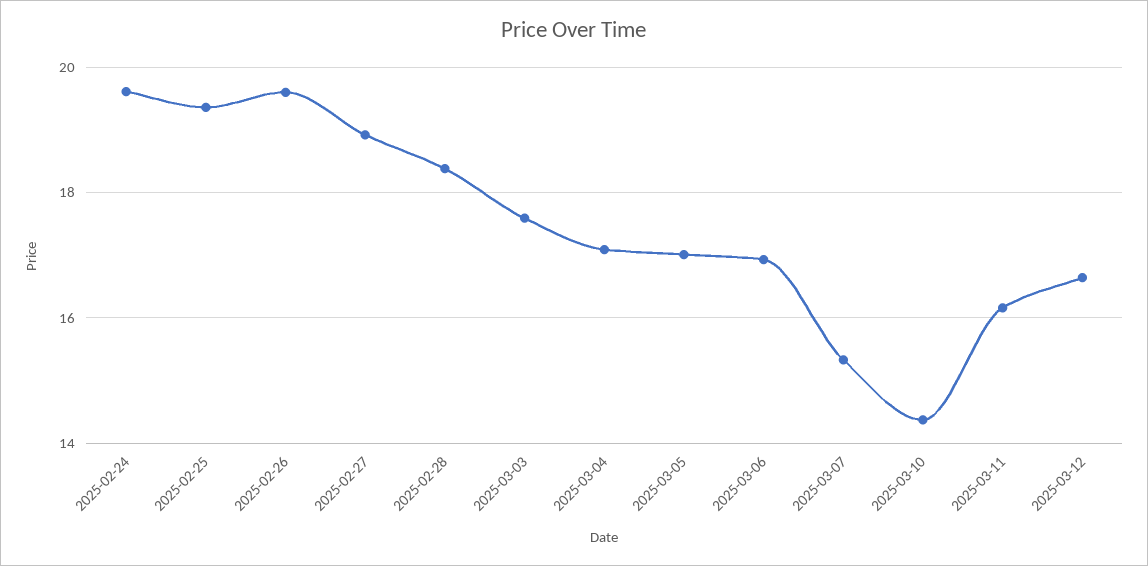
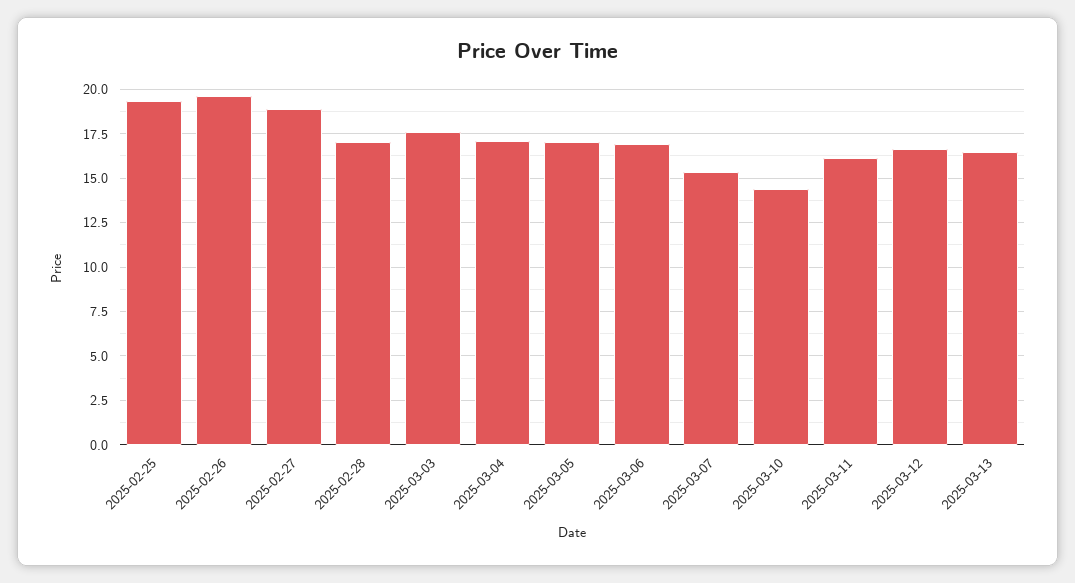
2025-02-24: 19.6 -> none
2025-02-28: 18.4 -> 17
2025-03-13: none -> 16.5

